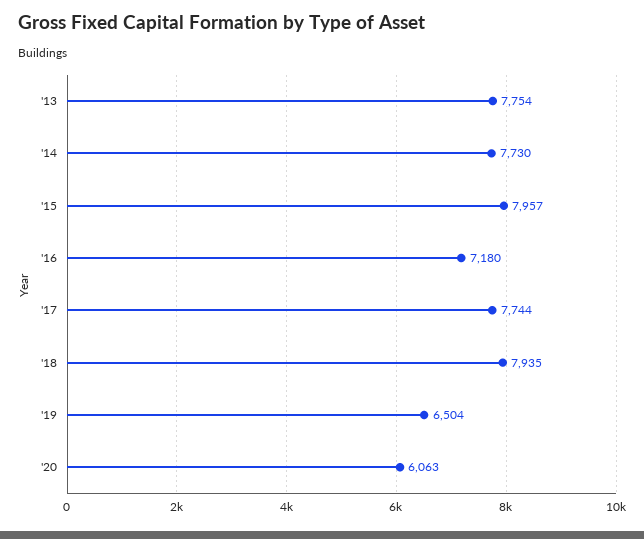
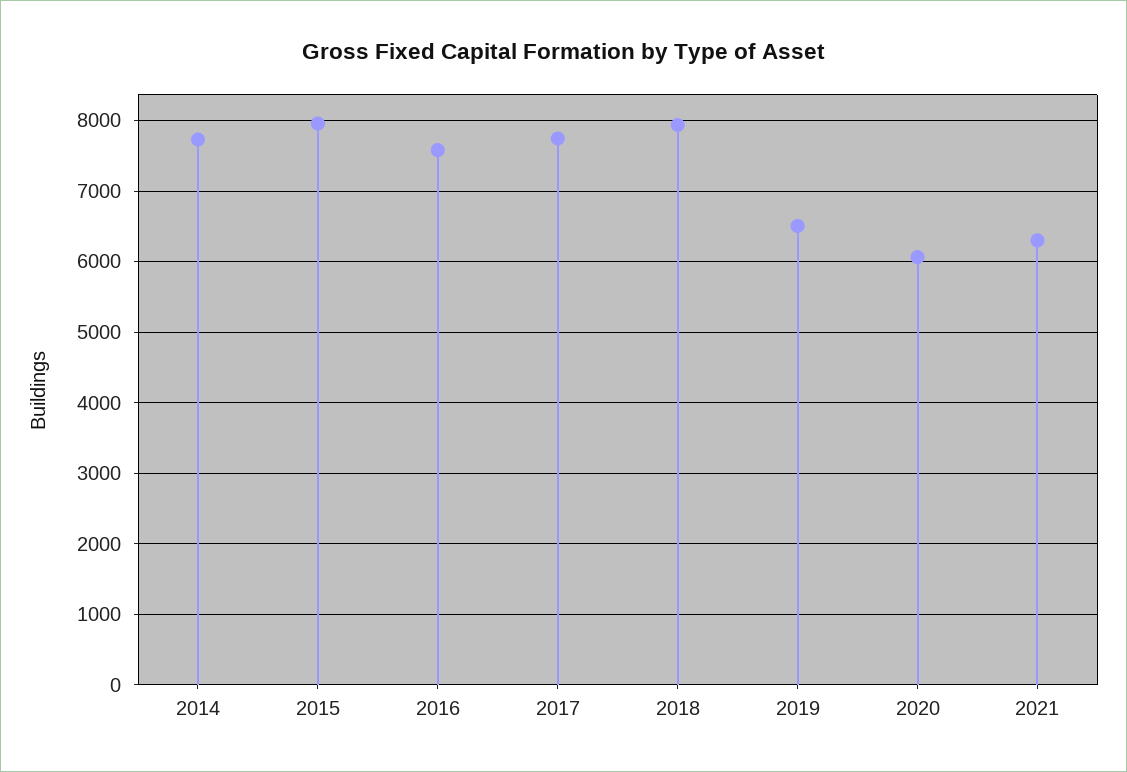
'13: 7754 -> none
'16: 7180 -> 7600
2021: none -> 6300

